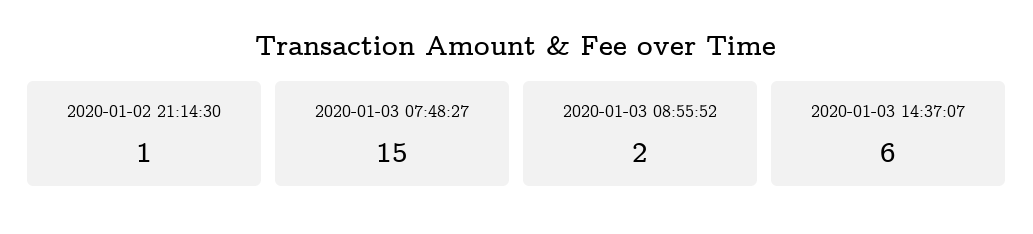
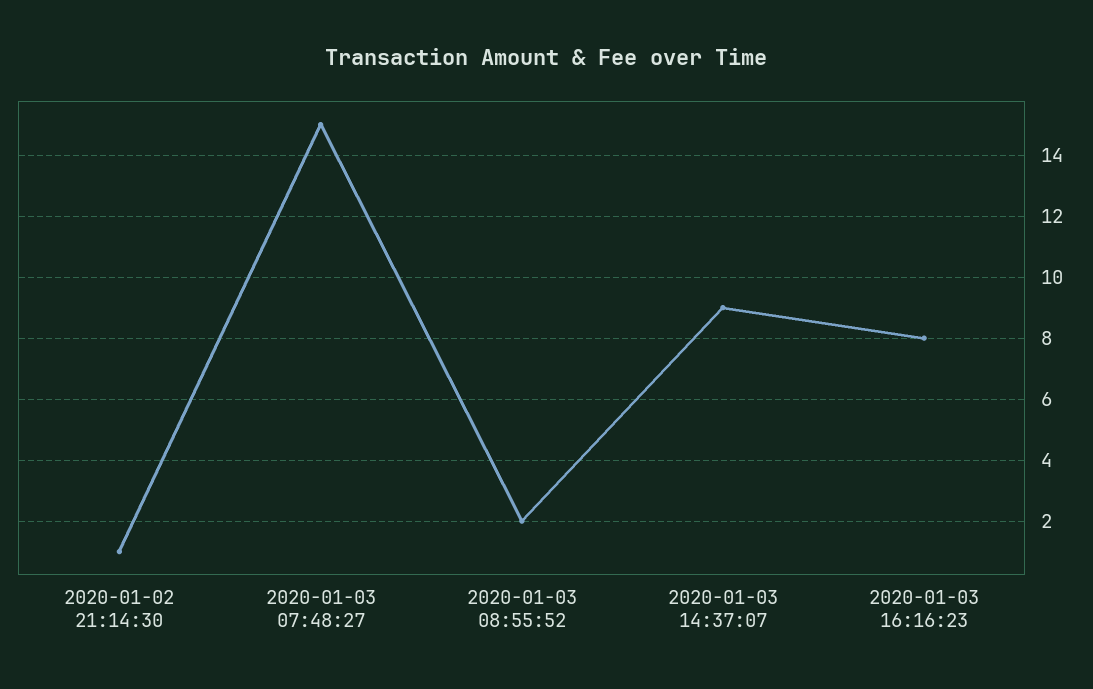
2020-01-03 14:37:07: 6 -> 9
2020-01-03 16:16:23: none -> 8

